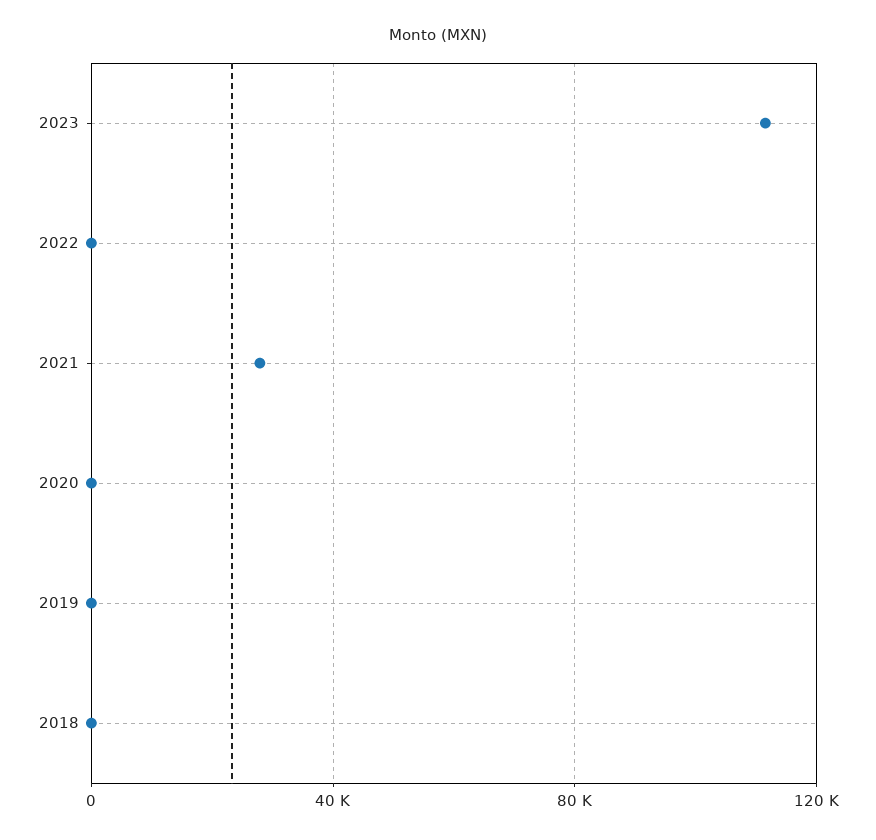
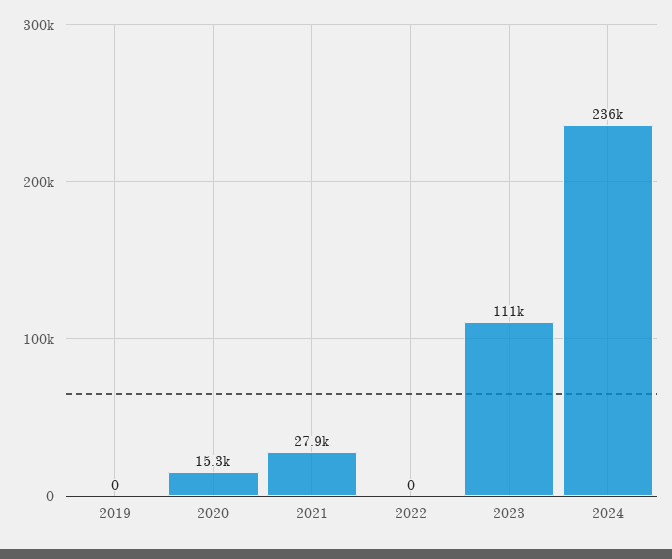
2020: 0 -> 15300
2018: 0 -> none
2024: none -> 236000

